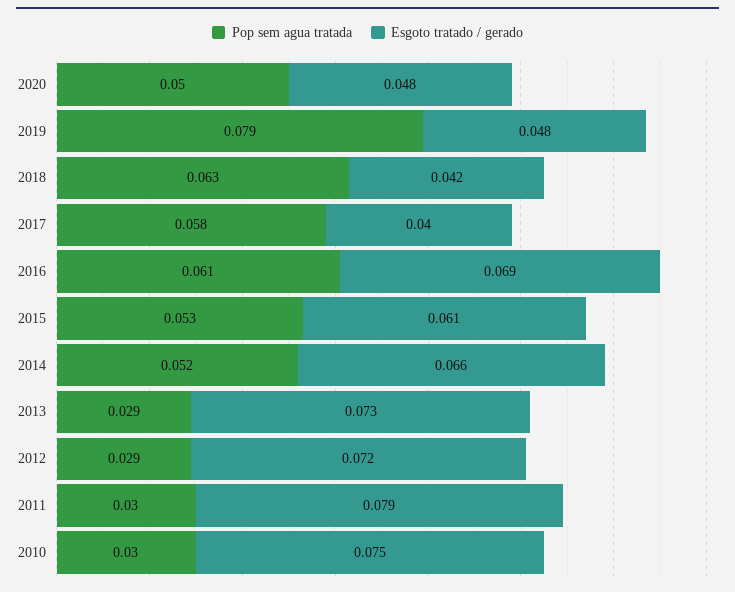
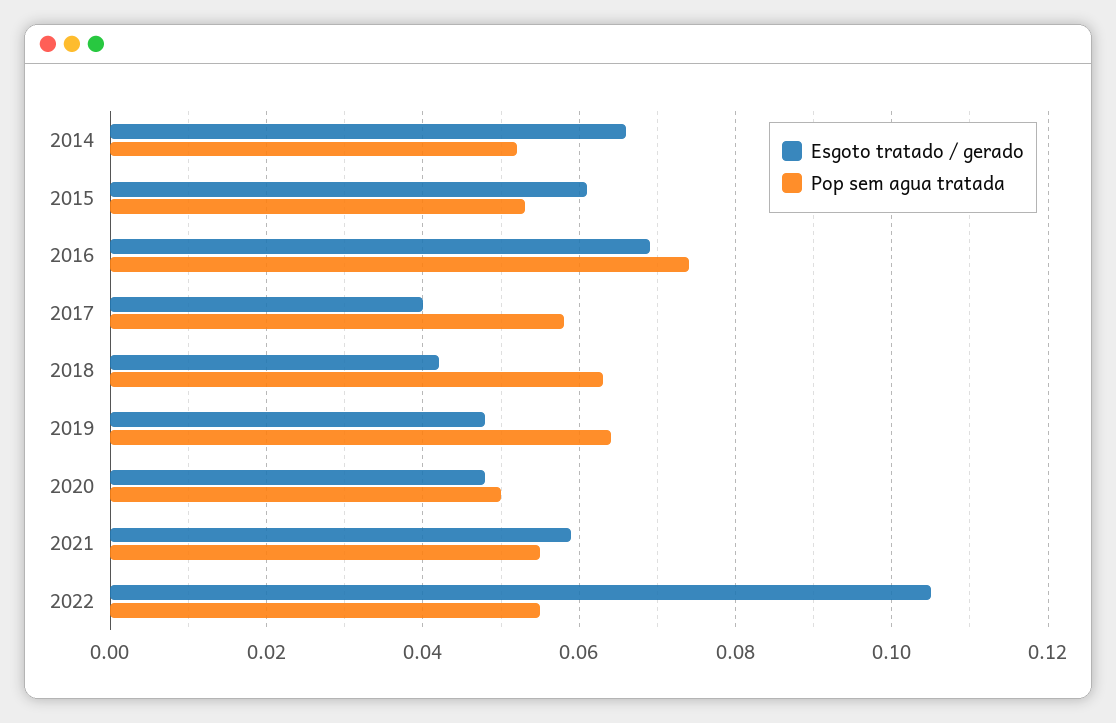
Pop sem agua tratada, 2019: 0.079 -> 0.065
Pop sem agua tratada, 2016: 0.061 -> 0.075
Pop sem agua tratada, 2013: 0.029 -> none
Esgoto tratado / gerado, 2013: 0.073 -> none
Pop sem agua tratada, 2012: 0.029 -> none
Esgoto tratado / gerado, 2012: 0.072 -> none
Pop sem agua tratada, 2011: 0.03 -> none
Esgoto tratado / gerado, 2011: 0.079 -> none
Pop sem agua tratada, 2010: 0.03 -> none
Esgoto tratado / gerado, 2010: 0.075 -> none
Esgoto tratado / gerado, 2021: none -> 0.06
Pop sem agua tratada, 2021: none -> 0.055
Esgoto tratado / gerado, 2022: none -> 0.105
Pop sem agua tratada, 2022: none -> 0.055

